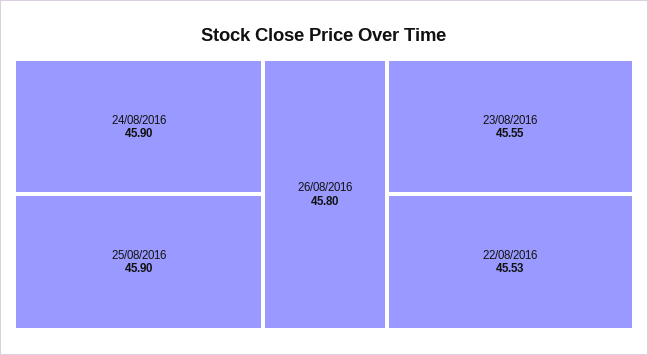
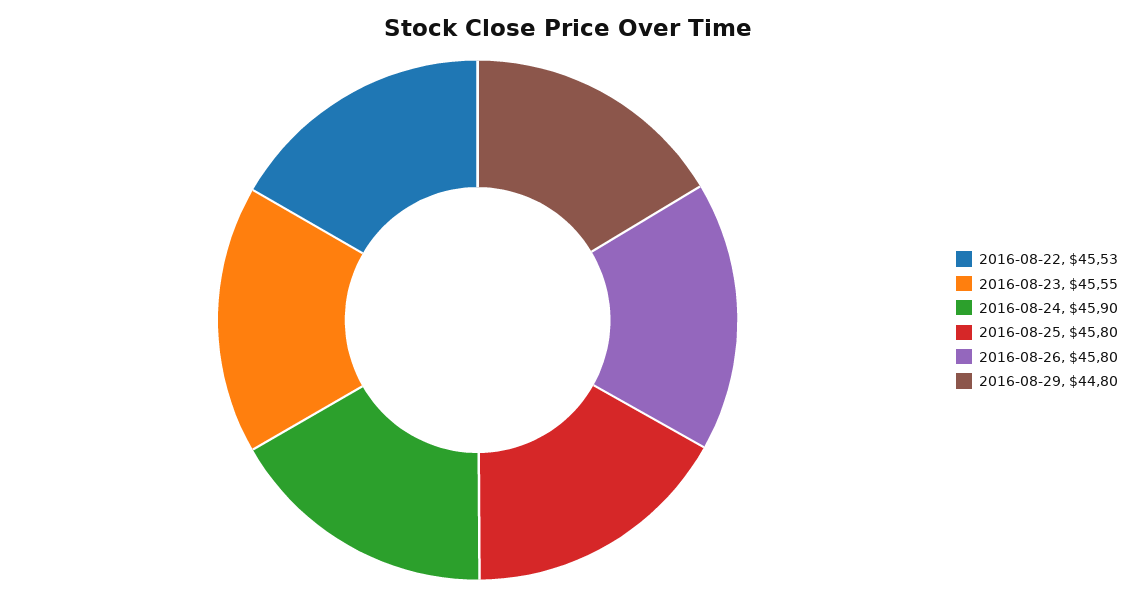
25/08/2016: 45.9 -> 45.8
2016-08-29: none -> 44.8

